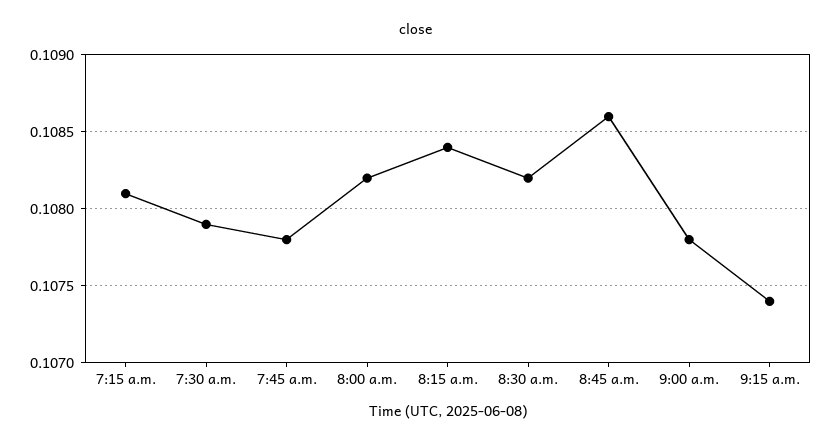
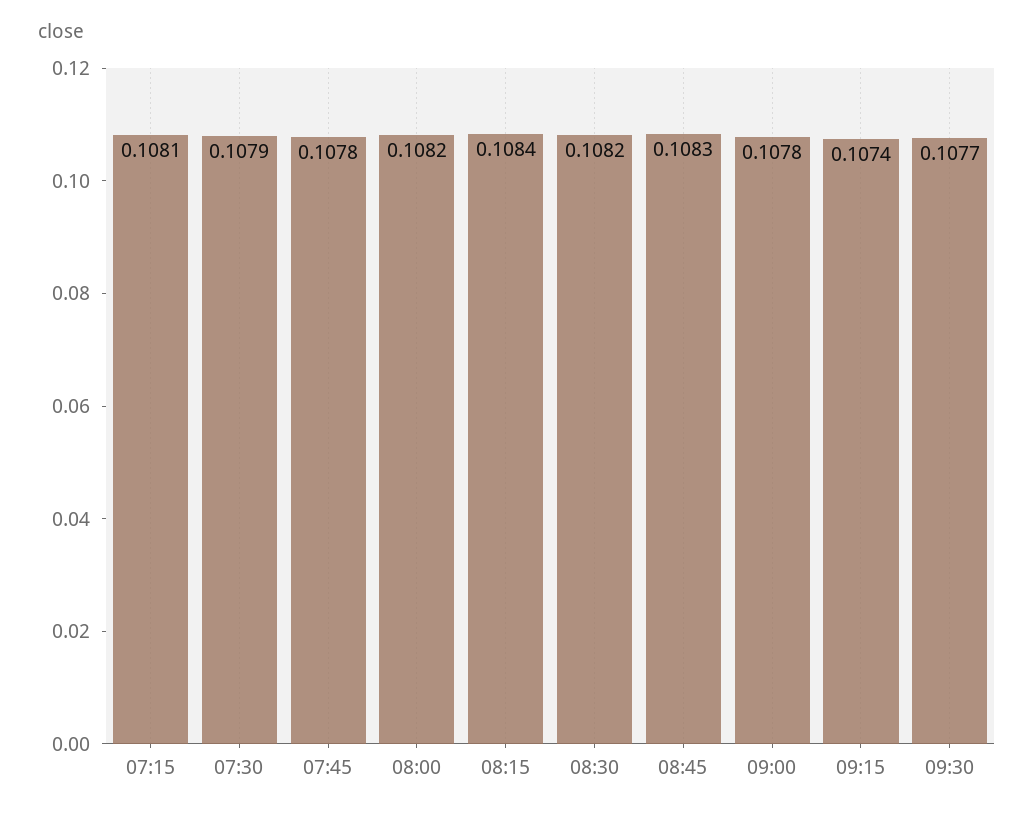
8:45 a.m.: 0.1086 -> 0.1083
09:30: none -> 0.1077

